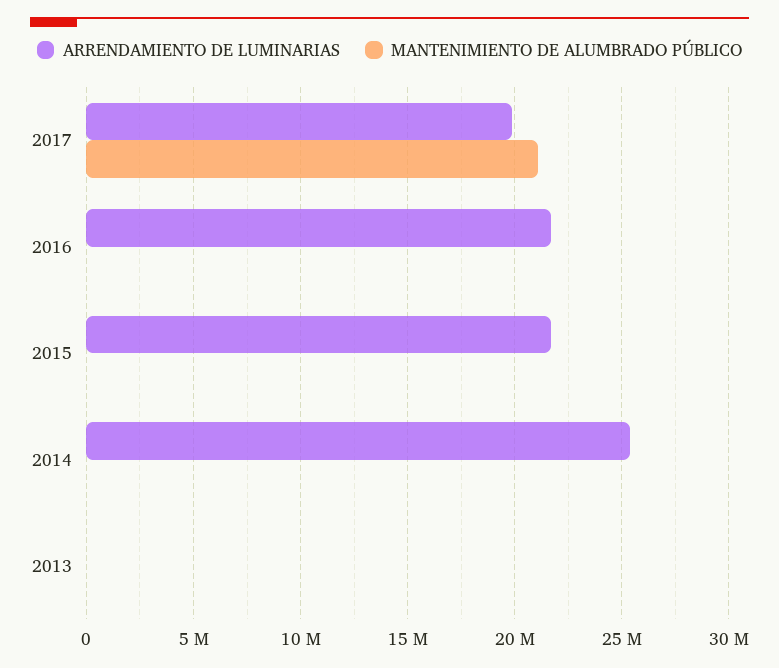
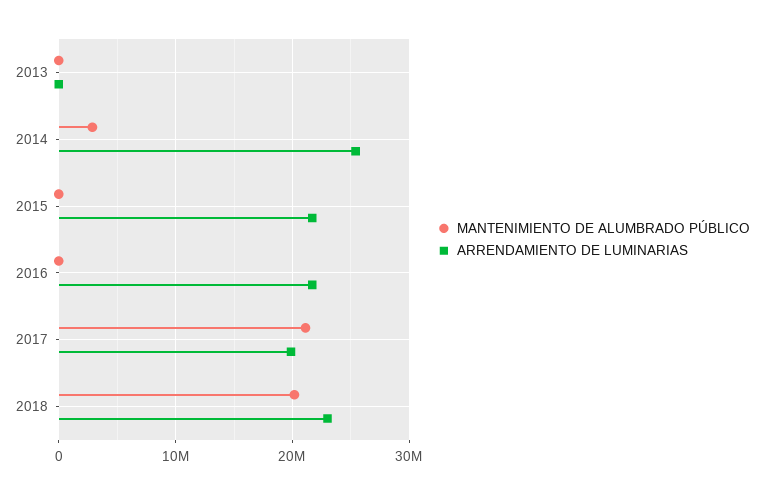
MANTENIMIENTO DE ALUMBRADO PÚBLICO, 2014: 0 -> 3000000
MANTENIMIENTO DE ALUMBRADO PÚBLICO, 2018: none -> 20000000
ARRENDAMIENTO DE LUMINARIAS, 2018: none -> 23000000

